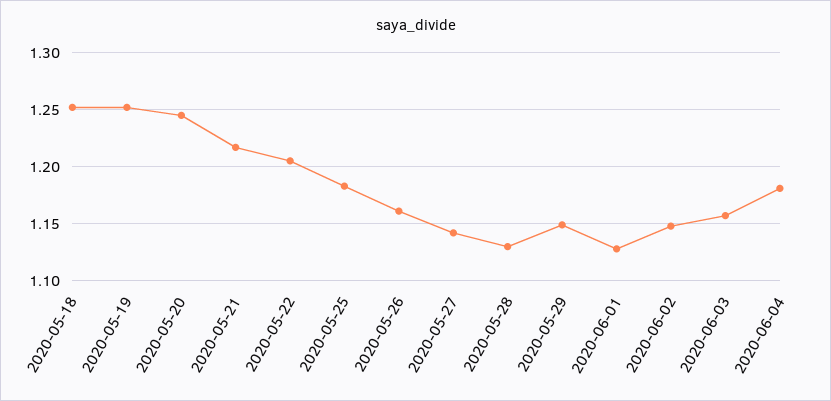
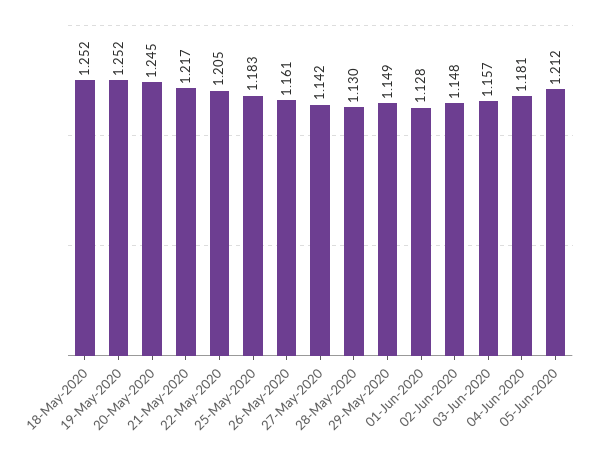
05-Jun-2020: none -> 1.212

